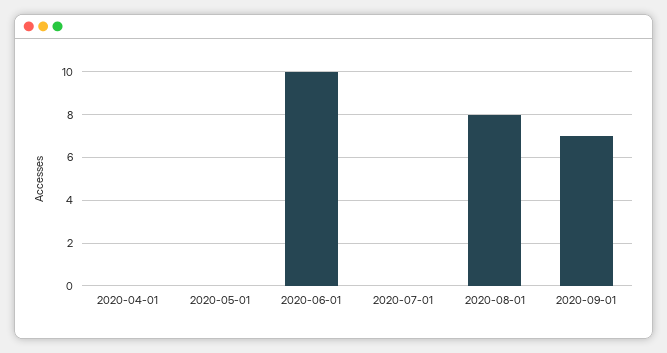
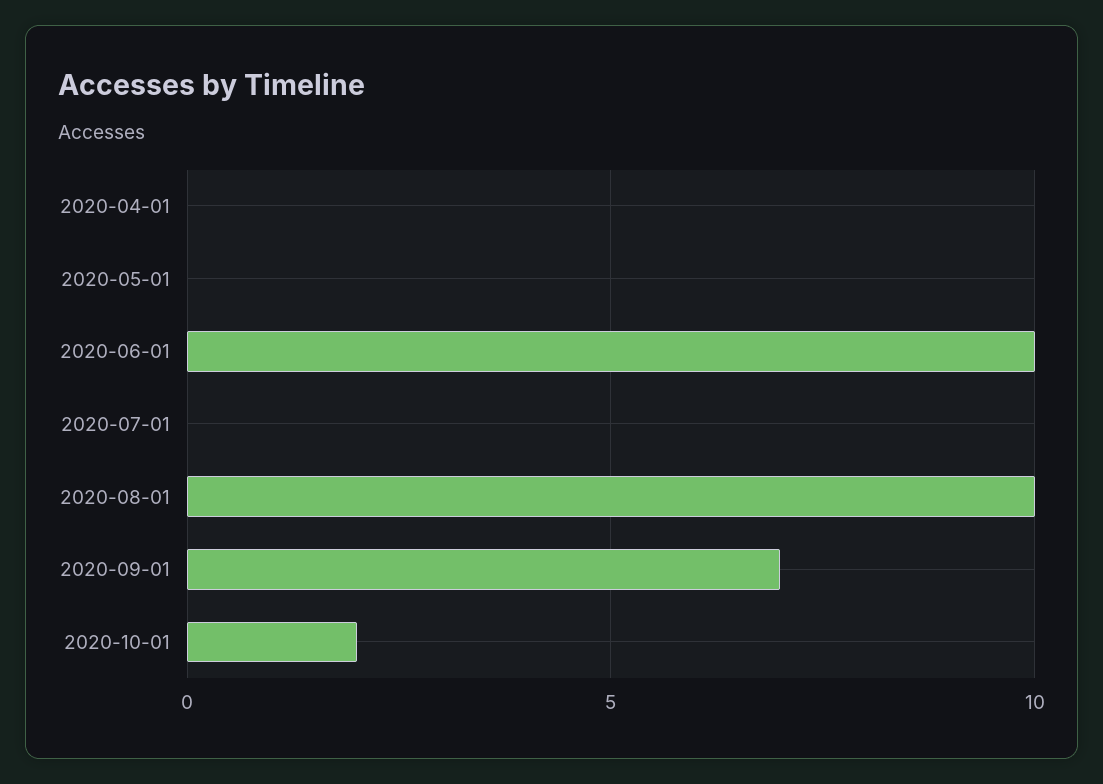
2020-08-01: 8 -> 10
2020-10-01: none -> 2

